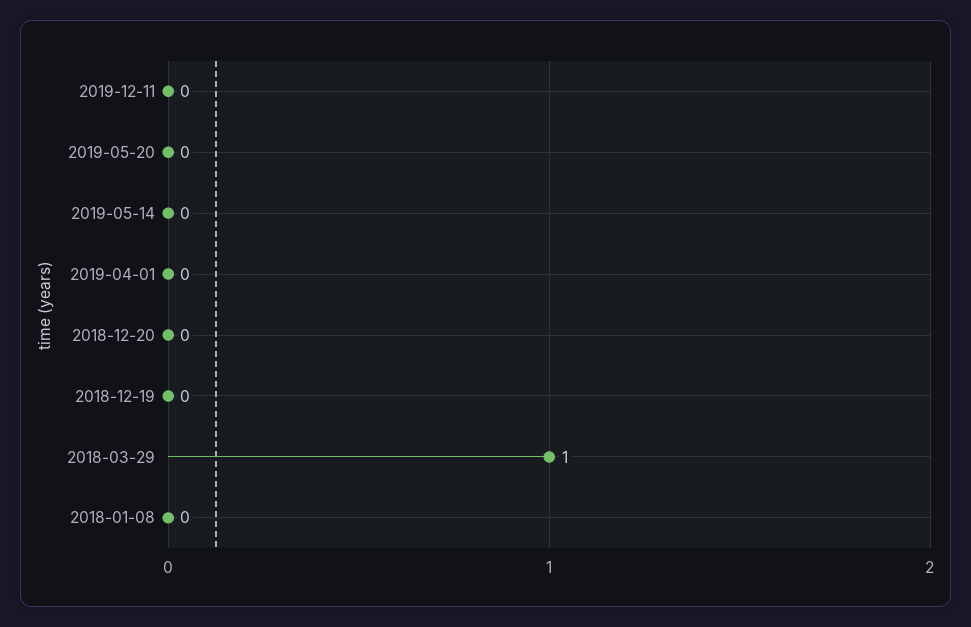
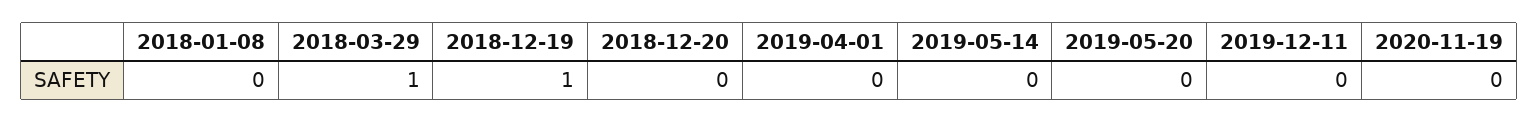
2018-12-19: 0 -> 1
2020-11-19: none -> 0

